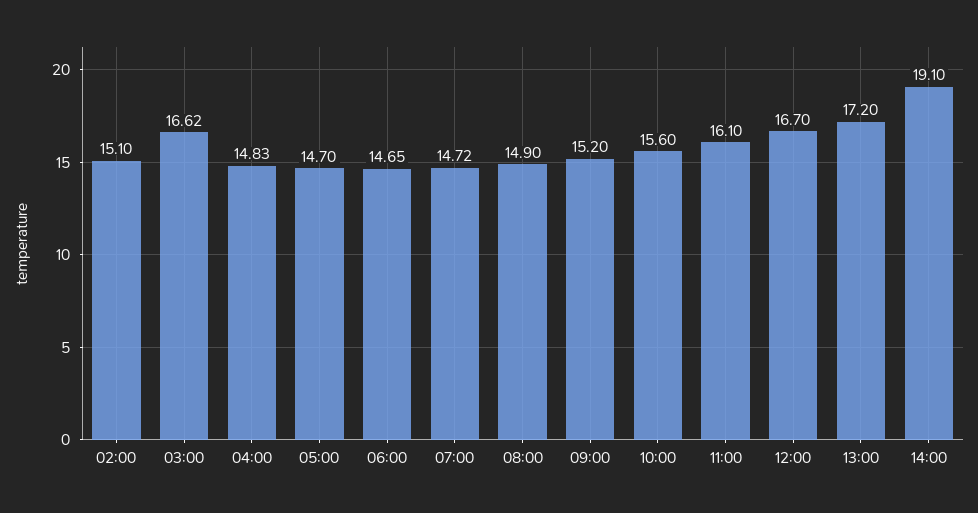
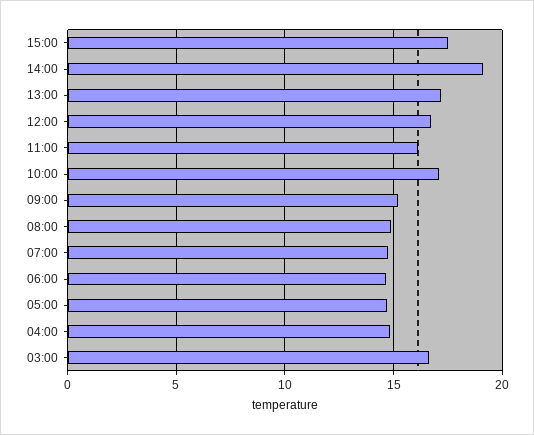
02:00: 15.1 -> none
10:00: 15.6 -> 17
15:00: none -> 17.5

